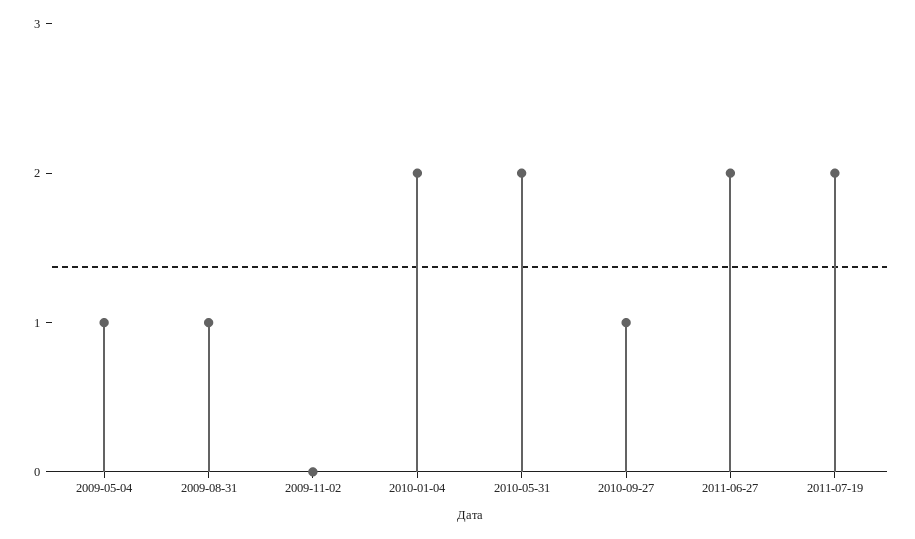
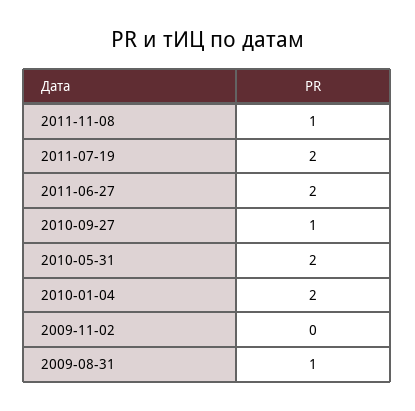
2009-05-04: 1 -> none
2011-11-08: none -> 1

